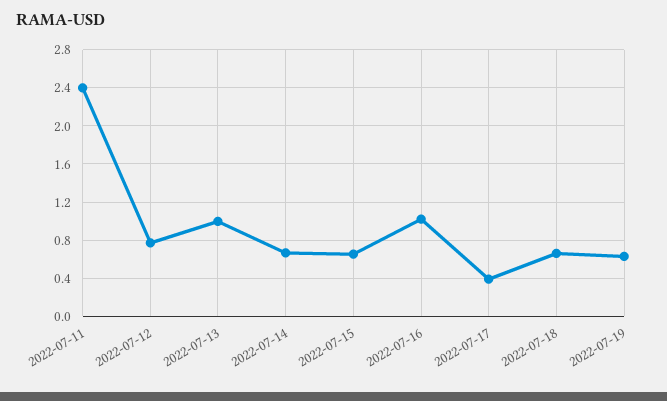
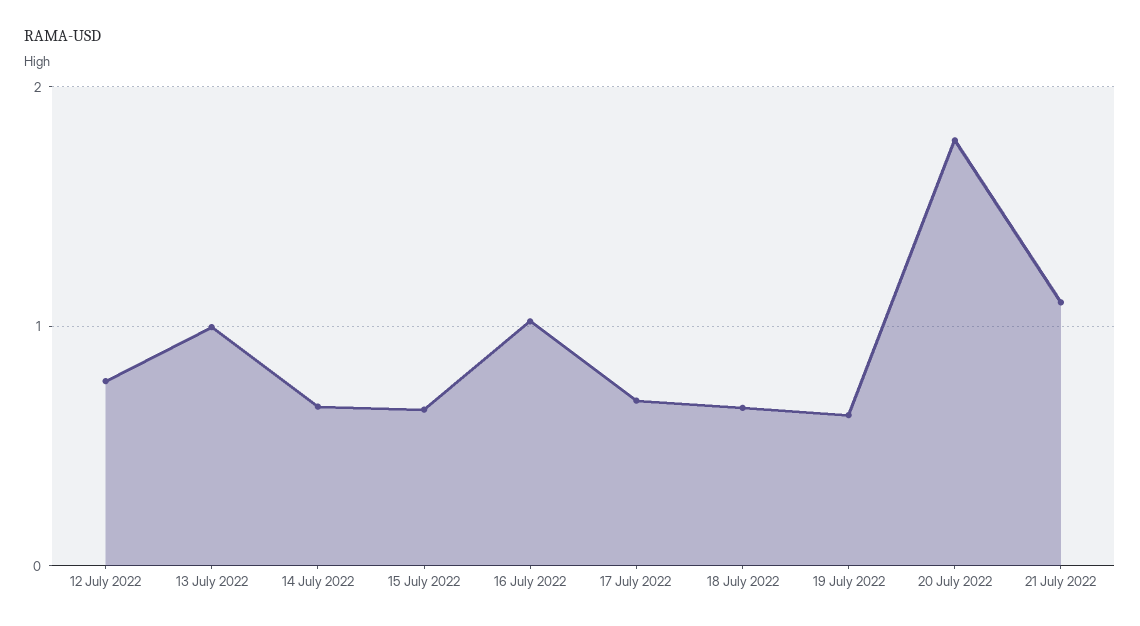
2022-07-11: 2.4 -> none
2022-07-17: 0.4 -> 0.7
20 July 2022: none -> 1.8
21 July 2022: none -> 1.1

